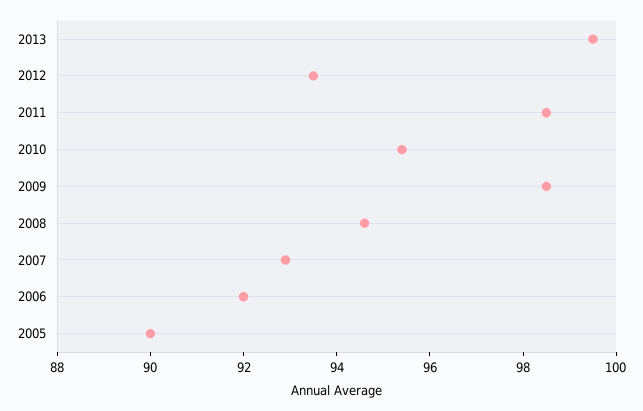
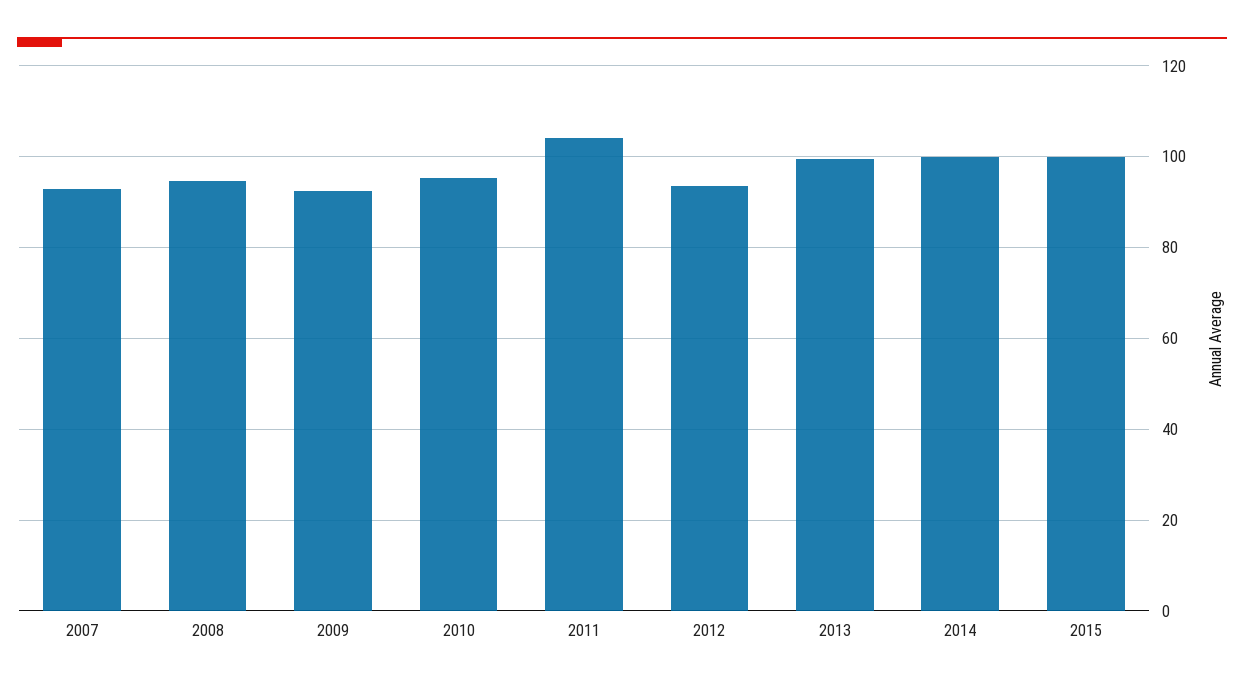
2011: 98.5 -> 104
2009: 98.5 -> 92
2006: 92 -> none
2005: 90 -> none
2014: none -> 100
2015: none -> 100

